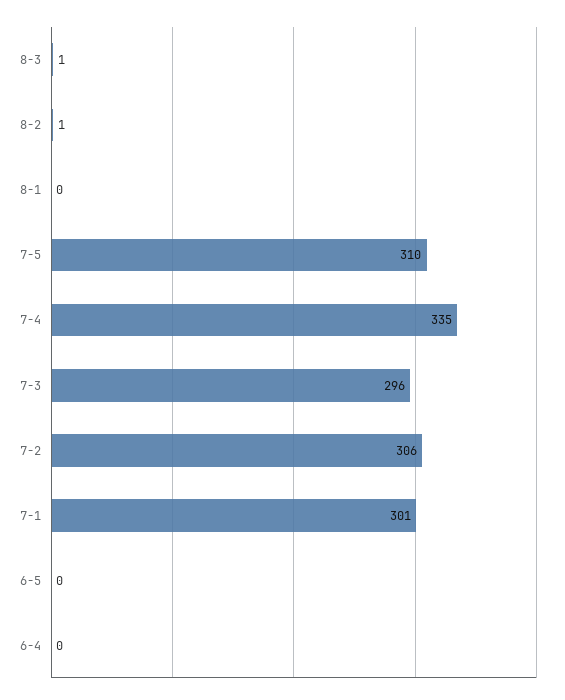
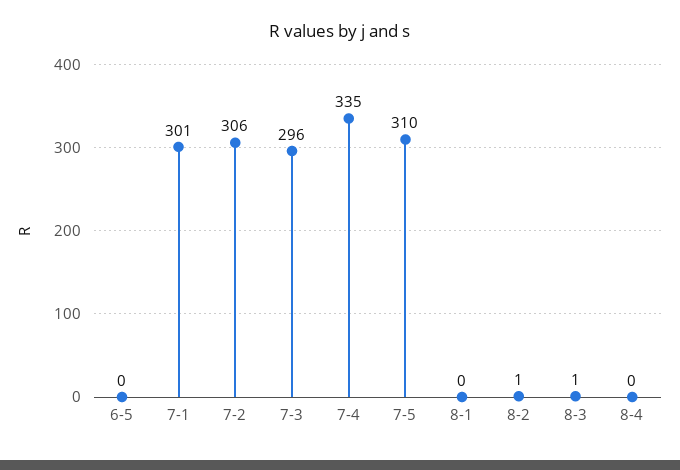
6-4: 0 -> none
8-4: none -> 0

